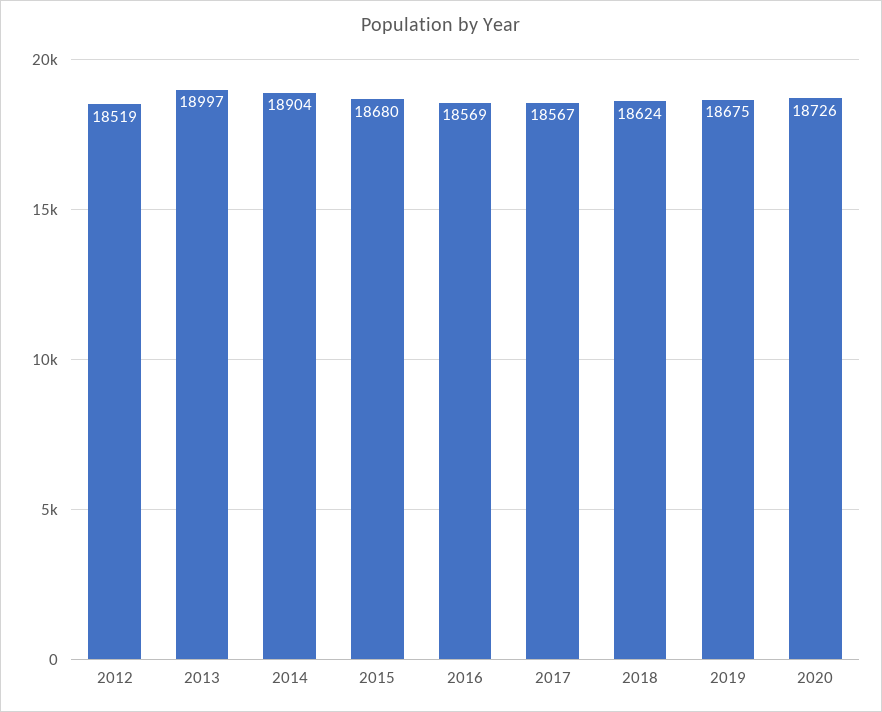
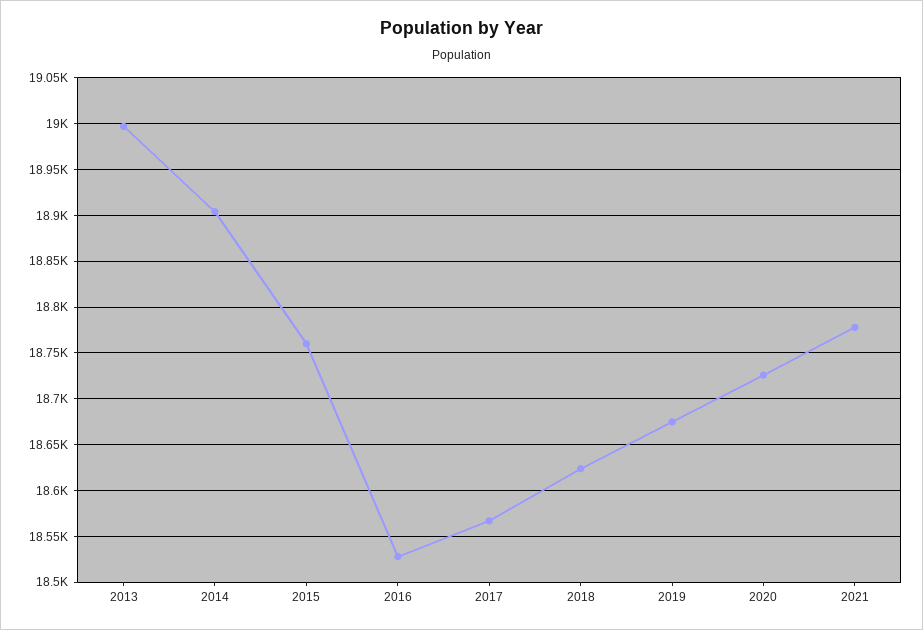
2012: 18519 -> none
2015: 18680 -> 18760
2016: 18569 -> 18530
2021: none -> 18780

